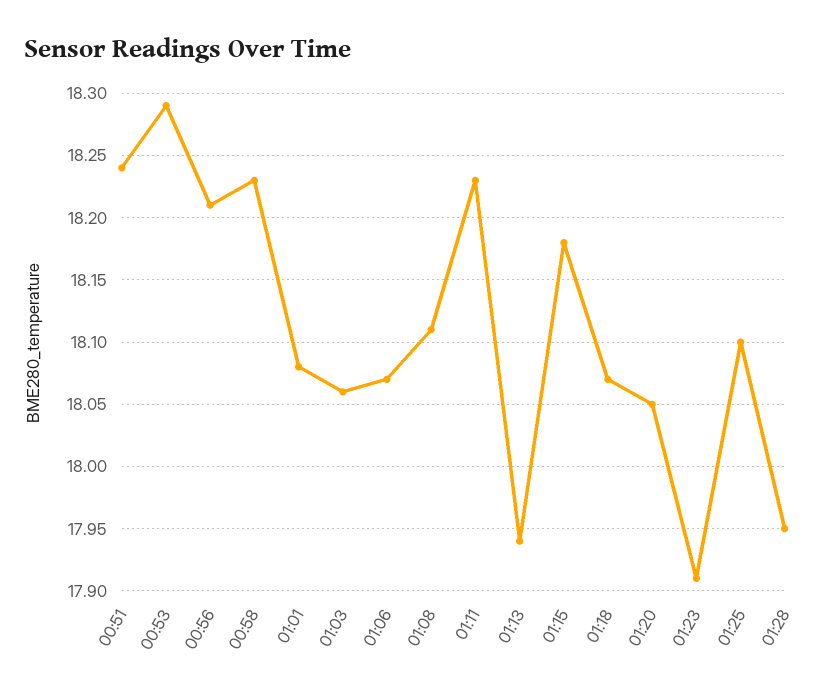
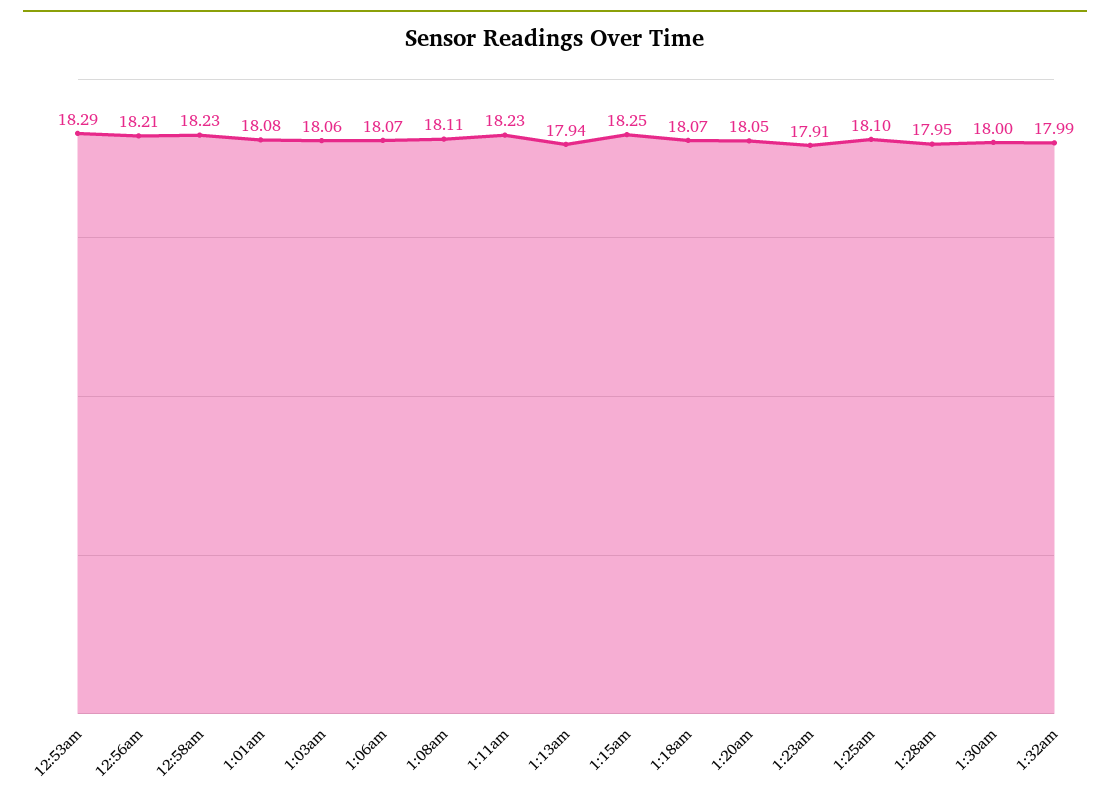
00:51: 18.24 -> none
01:15: 18.18 -> 18.25
1:30am: none -> 18
1:32am: none -> 17.99

